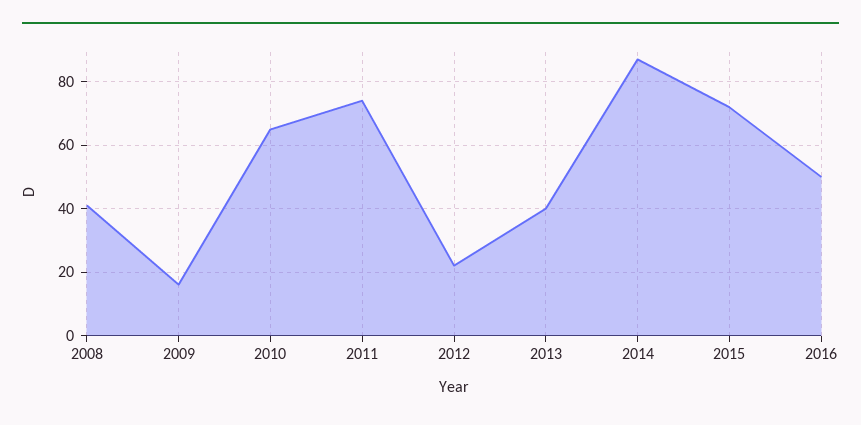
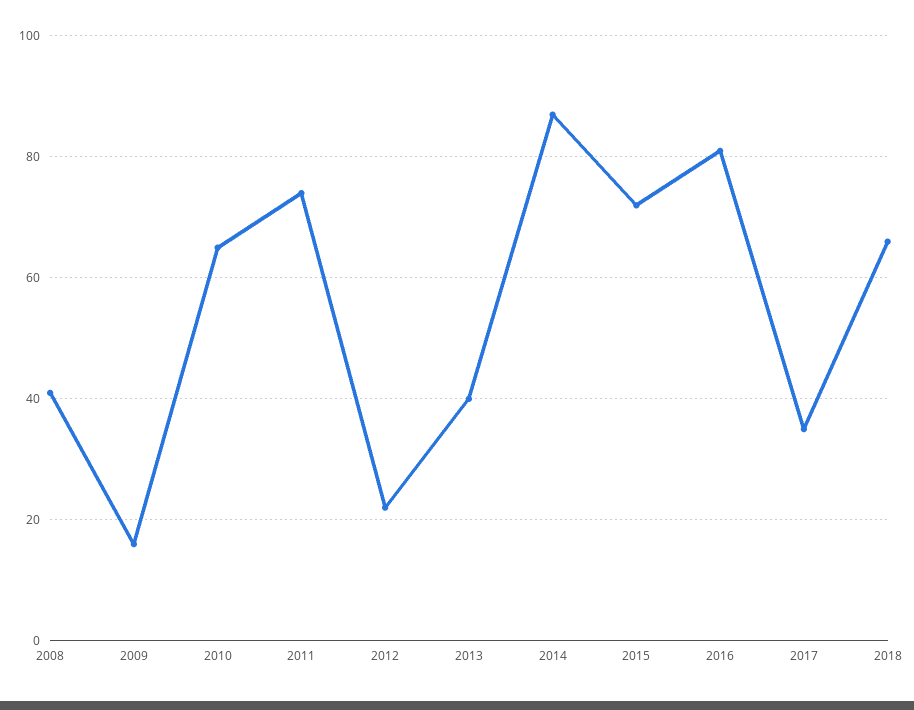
2016: 50 -> 80
2017: none -> 35
2018: none -> 65

